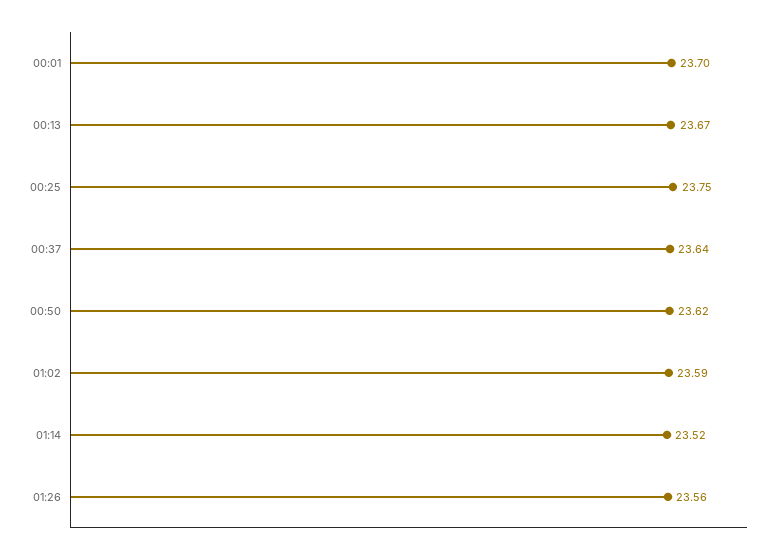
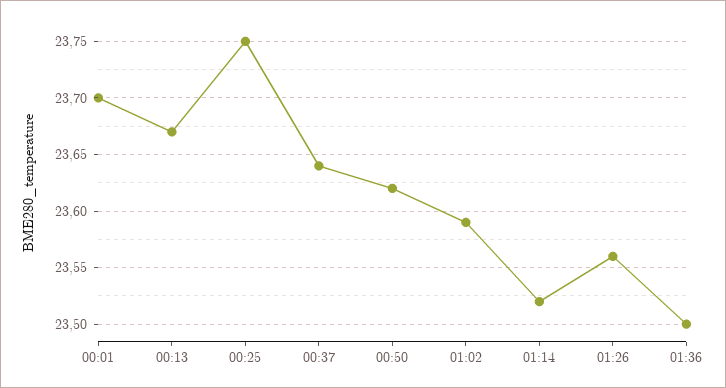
01:36: none -> 23.5

